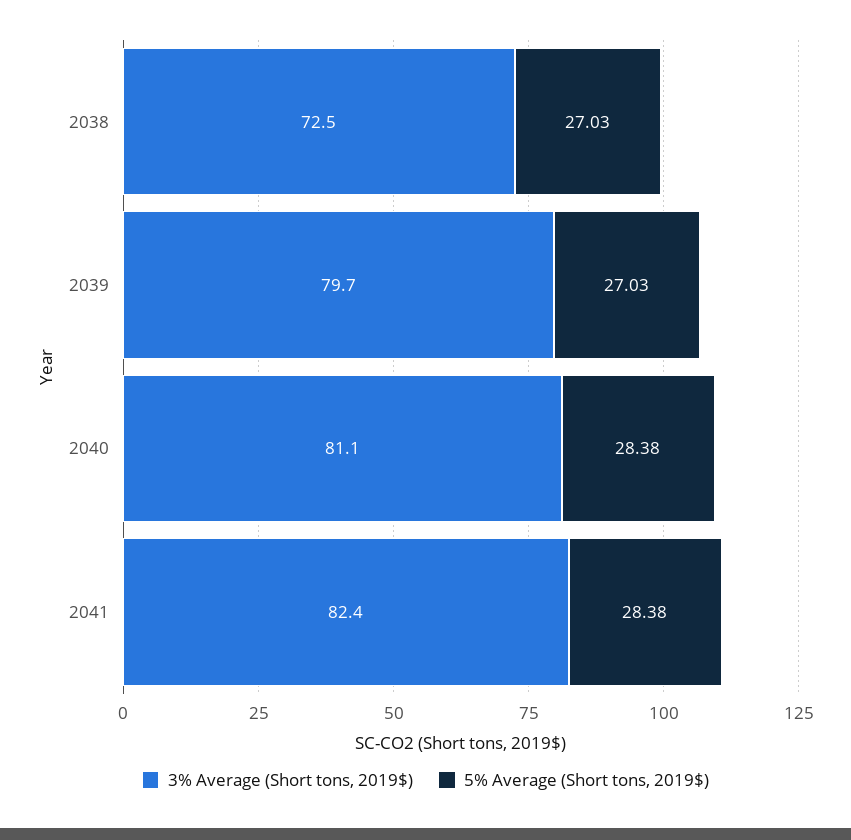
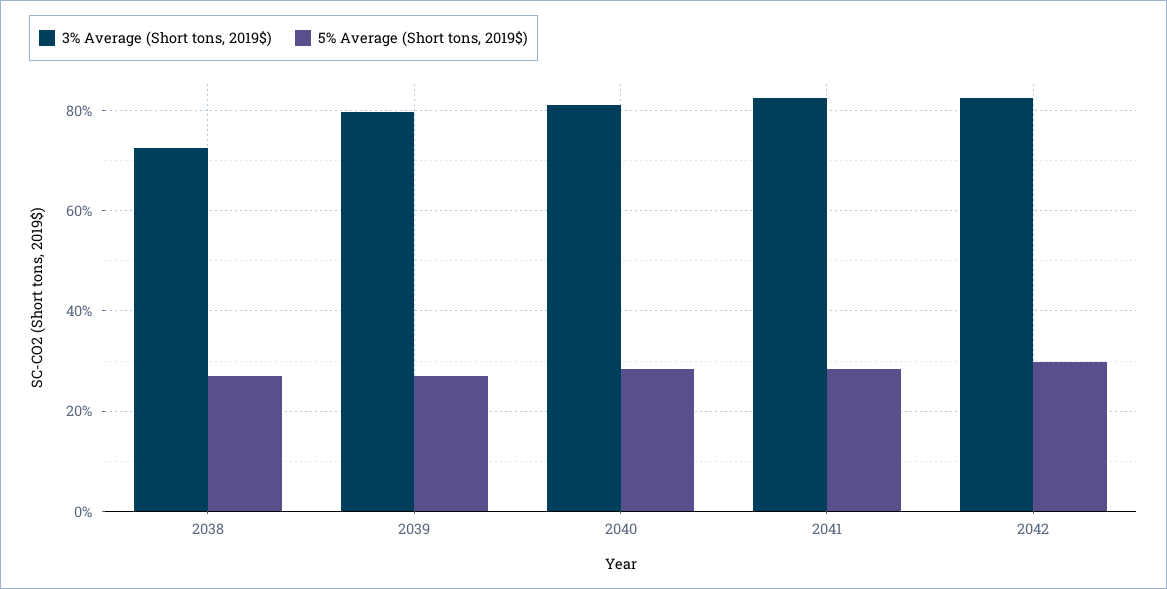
3% Average (Short tons, 2019$), 2042: none -> 82
5% Average (Short tons, 2019$), 2042: none -> 30

